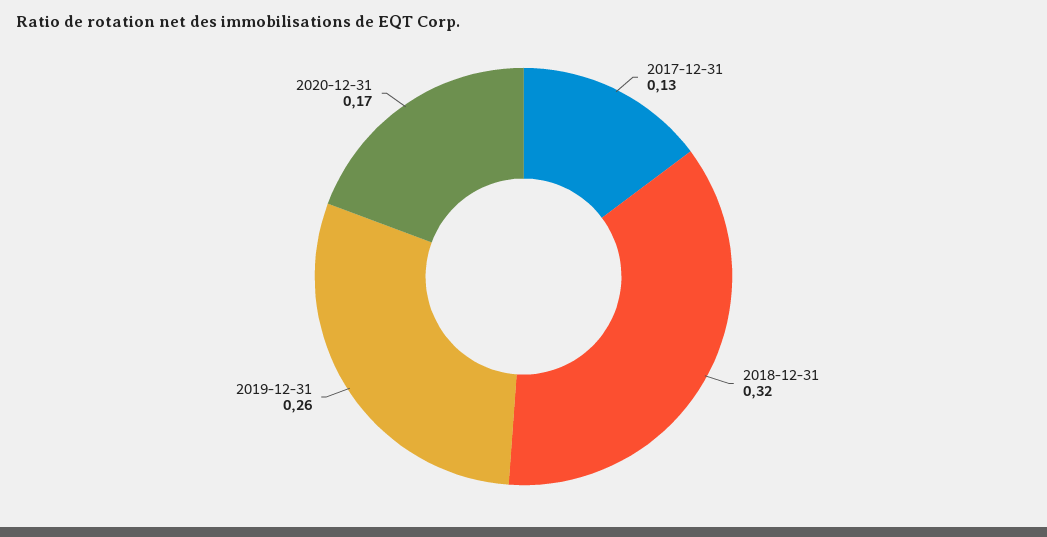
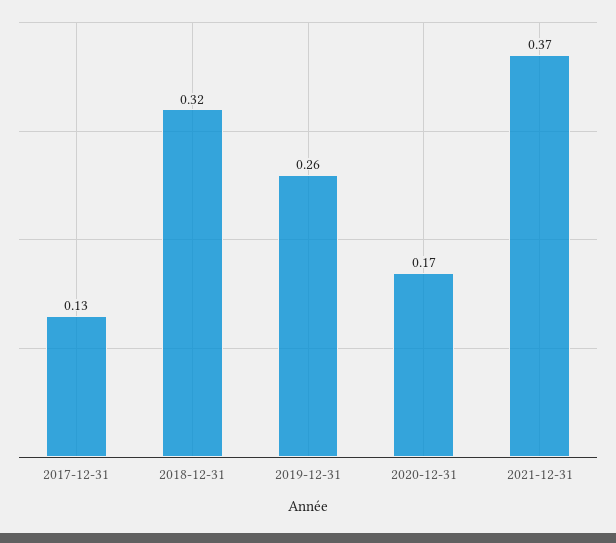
2021-12-31: none -> 0.37

